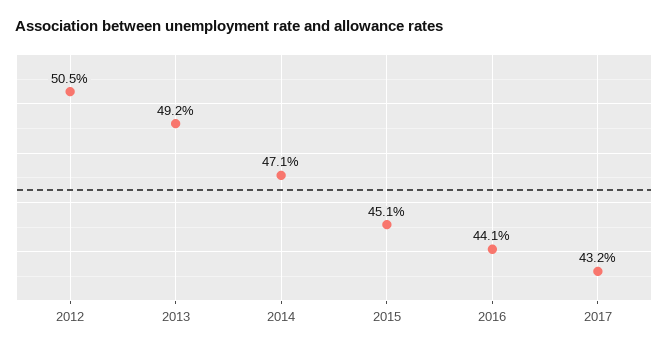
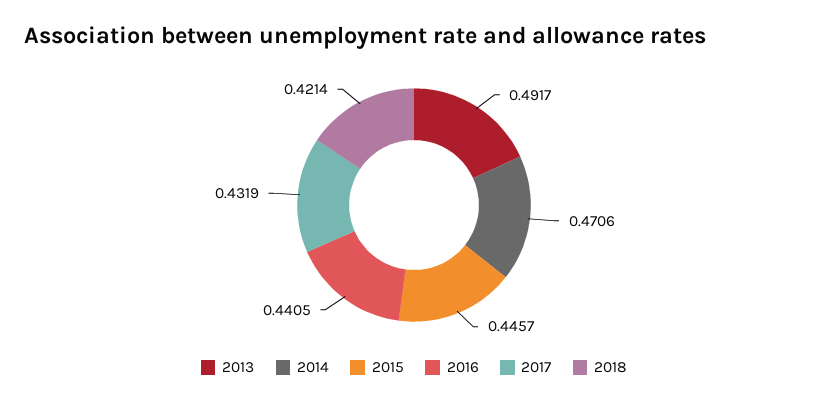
2012: 0.505 -> none
2015: 0.451 -> 0.4457
2018: none -> 0.4214

